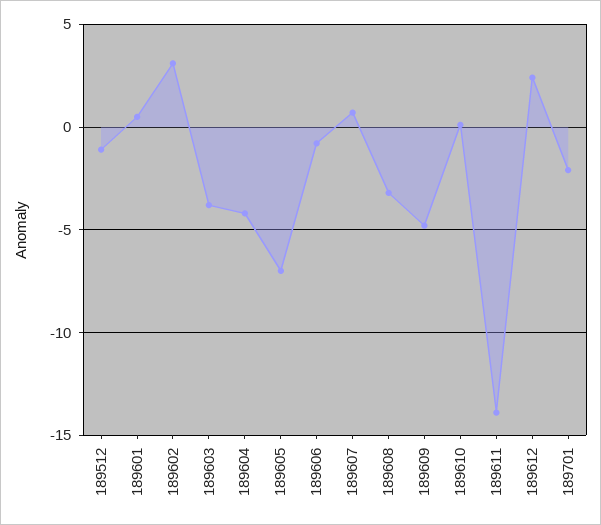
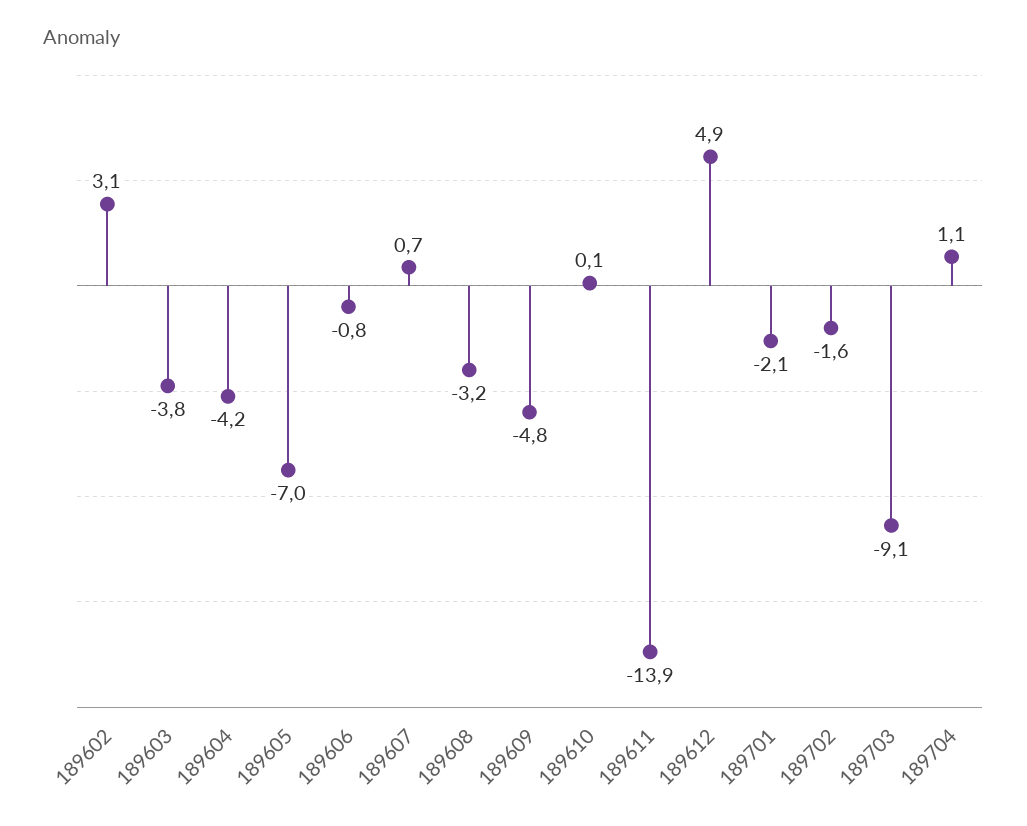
189512: -1 -> none
189601: 0.5 -> none
189612: 2.5 -> 4.9
189702: none -> -1.6
189703: none -> -9.1
189704: none -> 1.1

